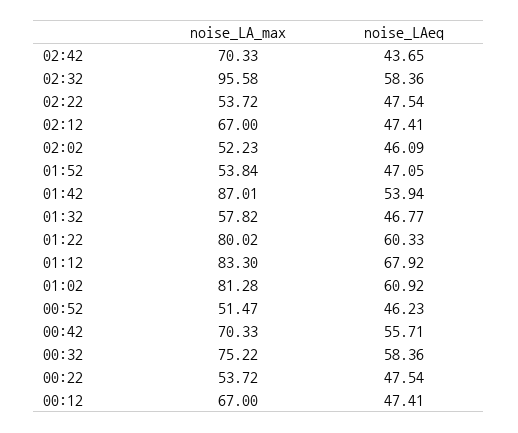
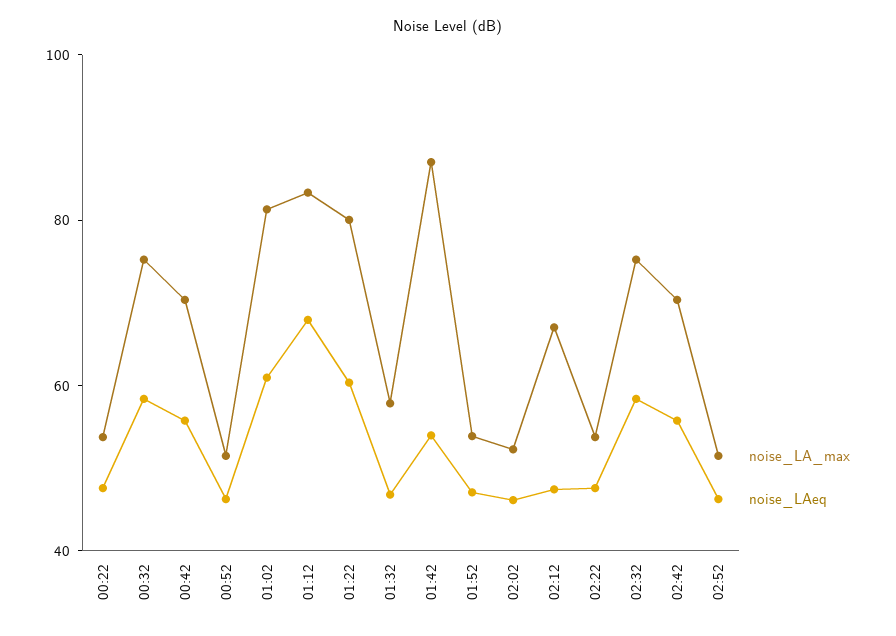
noise_LAeq, 02:42: 43.65 -> 55
noise_LA_max, 02:32: 95.58 -> 75
noise_LA_max, 00:12: 67 -> none
noise_LAeq, 00:12: 47.41 -> none
noise_LA_max, 02:52: none -> 50
noise_LAeq, 02:52: none -> 45

